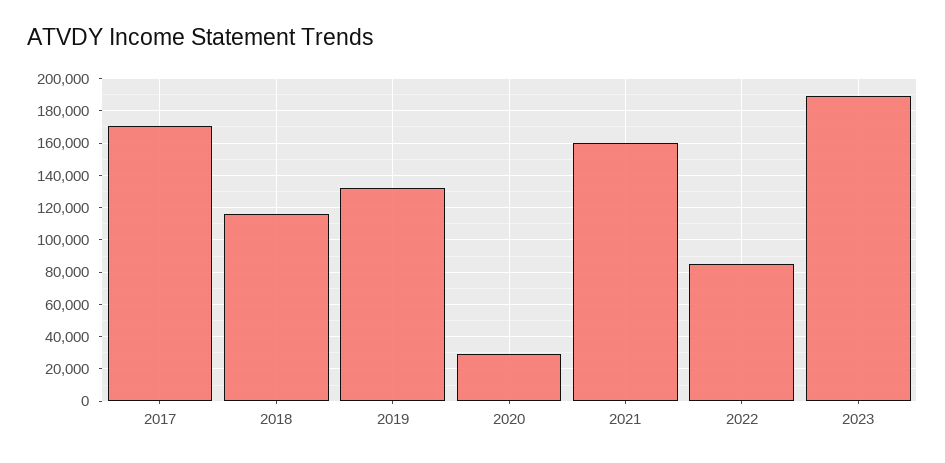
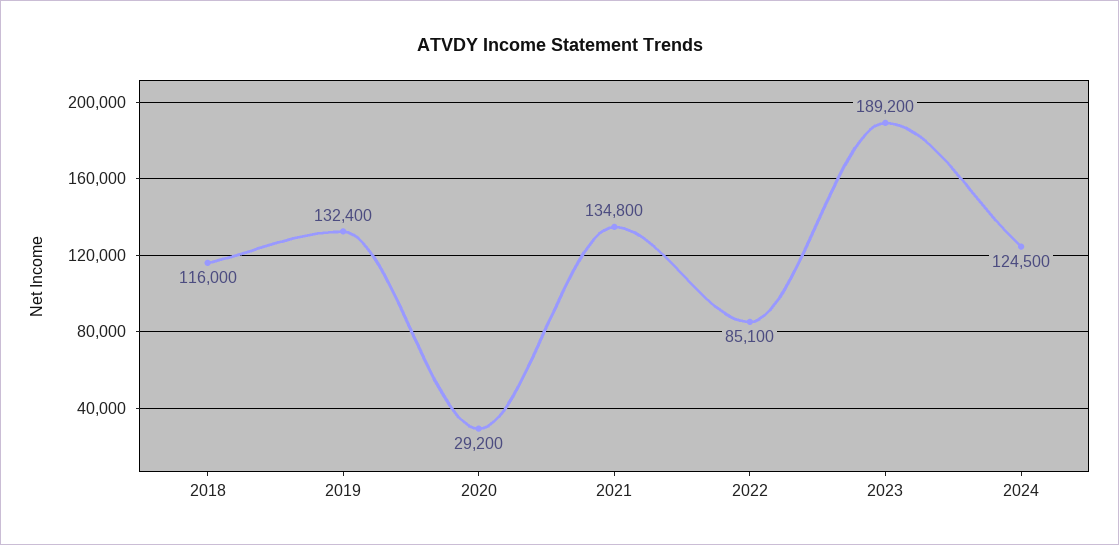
2017: 170000 -> none
2021: 160000 -> 134800
2024: none -> 124500

